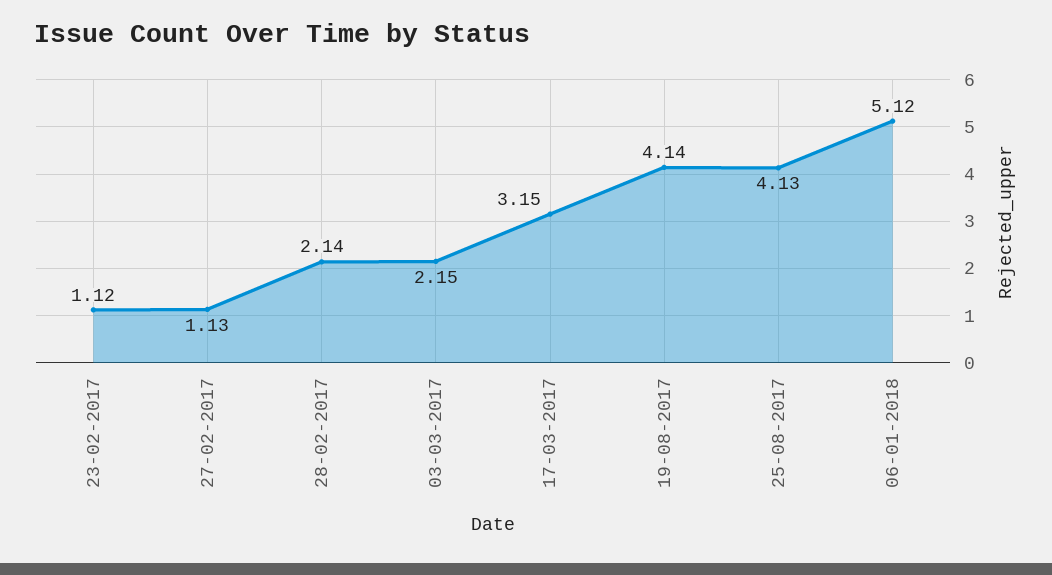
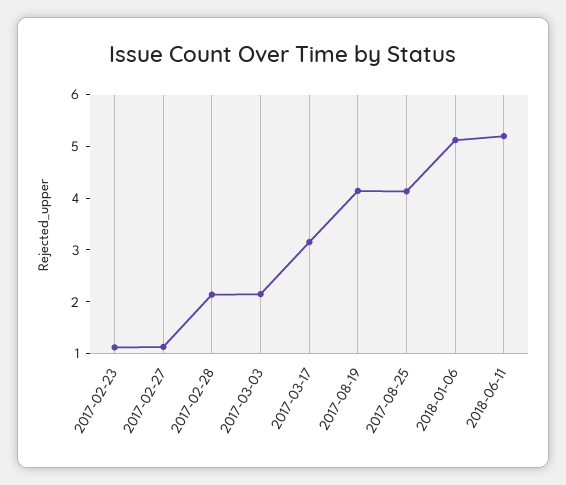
2018-06-11: none -> 5.2

